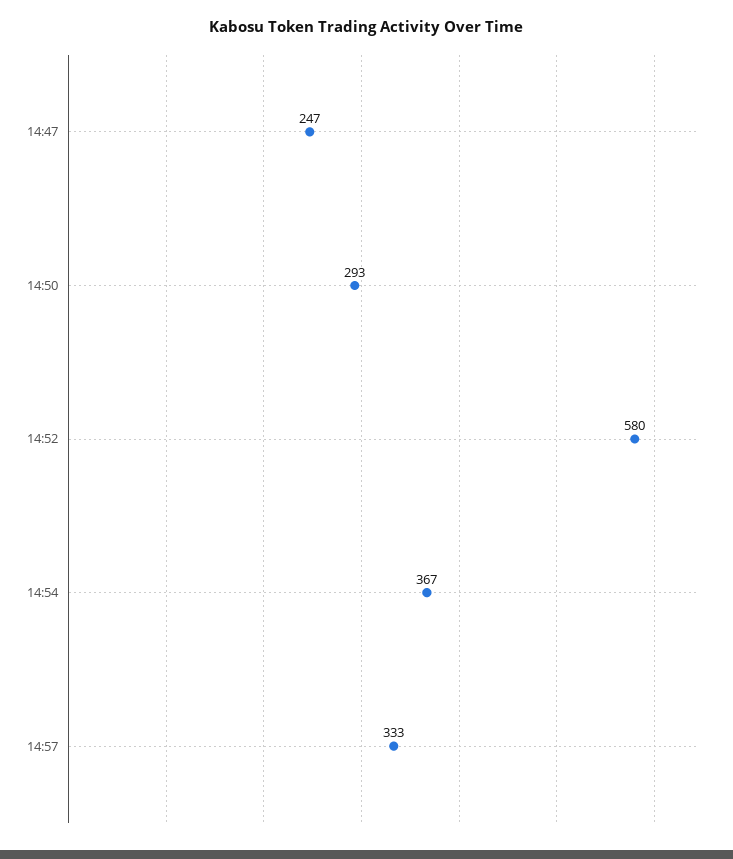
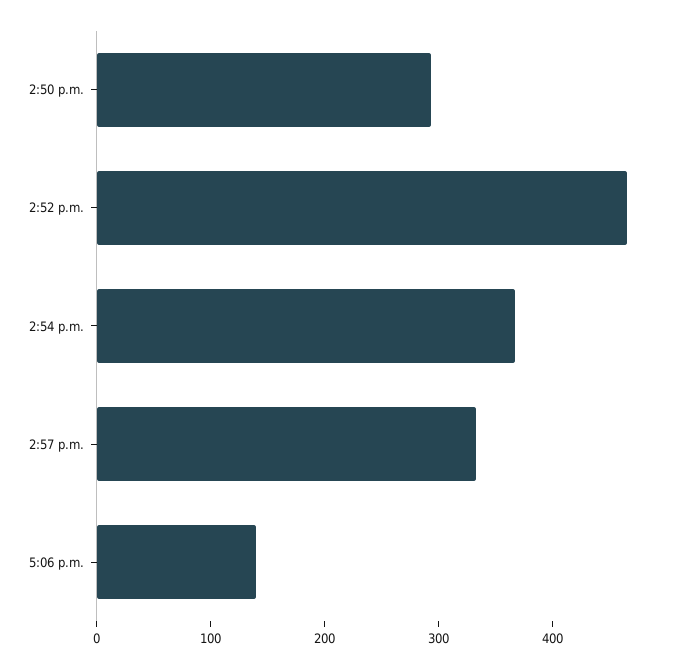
14:47: 247 -> none
14:52: 580 -> 460
5:06 p.m.: none -> 140

